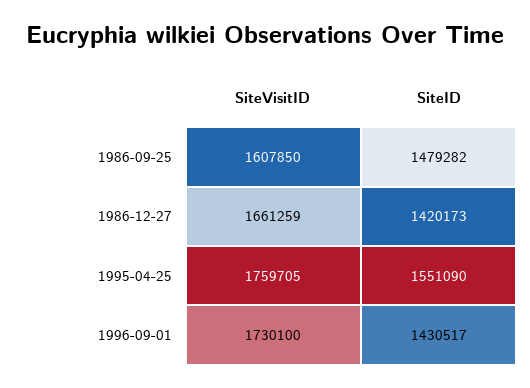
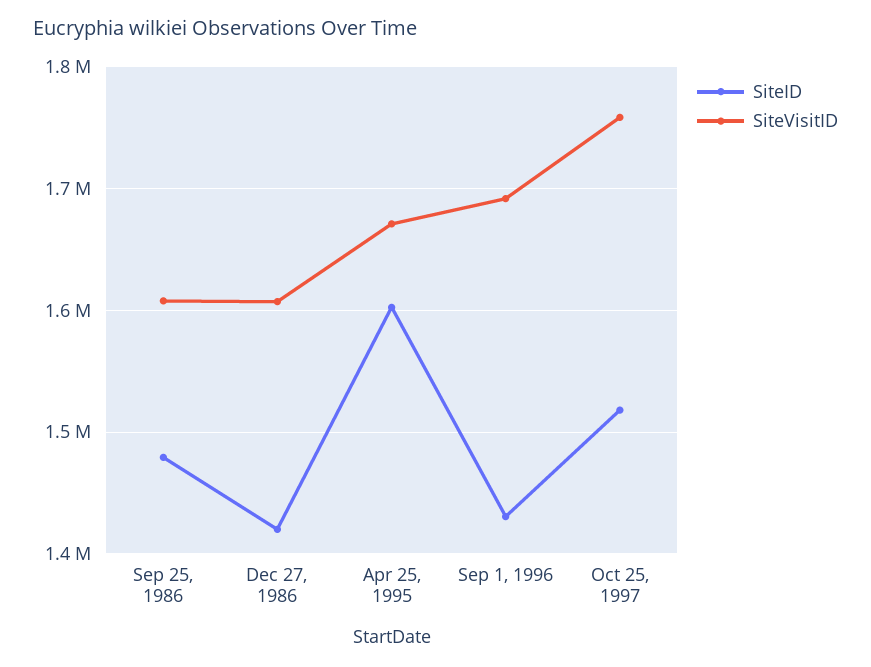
SiteVisitID, 1986-12-27: 1661259 -> 1610000
SiteVisitID, 1995-04-25: 1759705 -> 1670000
SiteID, 1995-04-25: 1551090 -> 1600000
SiteVisitID, 1996-09-01: 1730100 -> 1690000
SiteID, Oct 25, 1997: none -> 1520000
SiteVisitID, Oct 25, 1997: none -> 1760000

